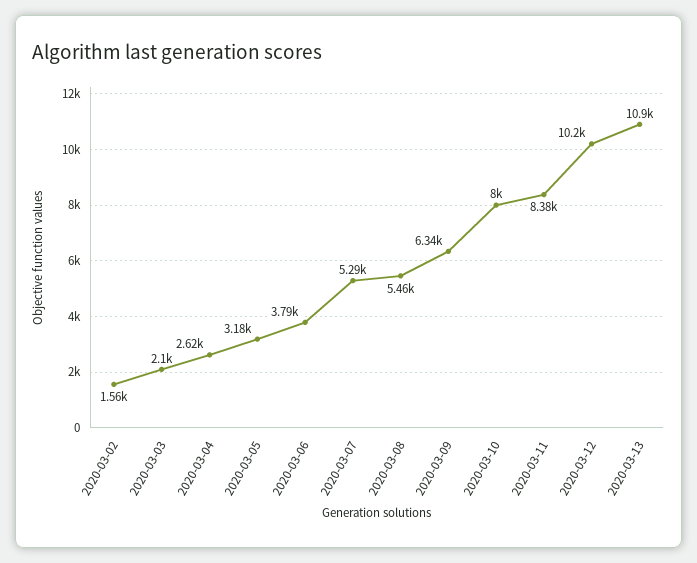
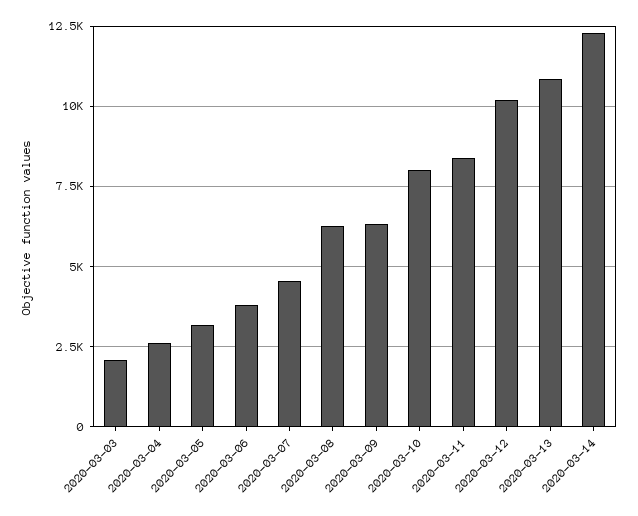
2020-03-02: 1560 -> none
2020-03-07: 5290 -> 4500
2020-03-08: 5460 -> 6250
2020-03-14: none -> 12250

